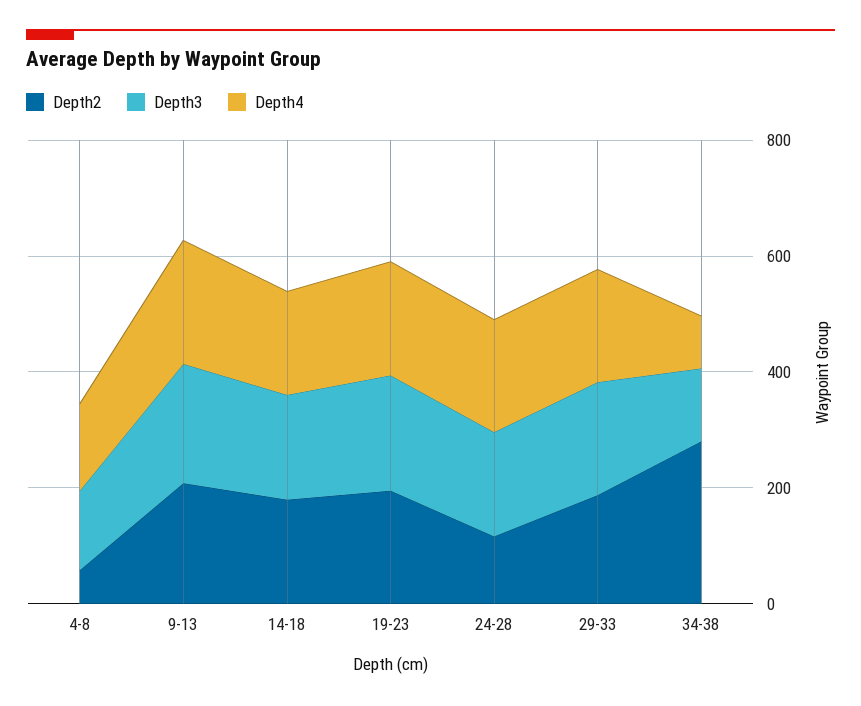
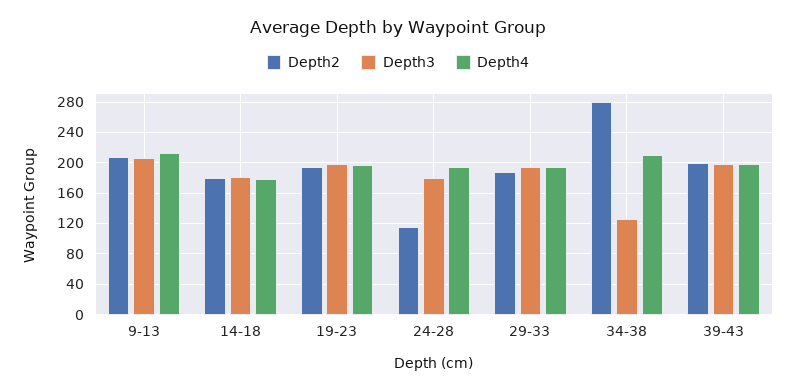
Depth2, 4-8: 50 -> none
Depth3, 4-8: 150 -> none
Depth4, 4-8: 150 -> none
Depth4, 34-38: 100 -> 210
Depth2, 39-43: none -> 200
Depth3, 39-43: none -> 200
Depth4, 39-43: none -> 200

